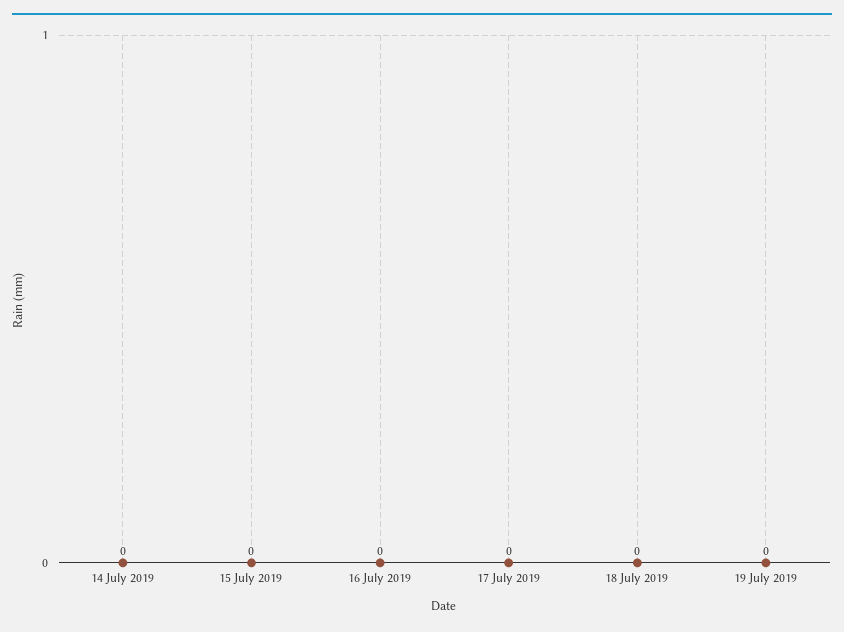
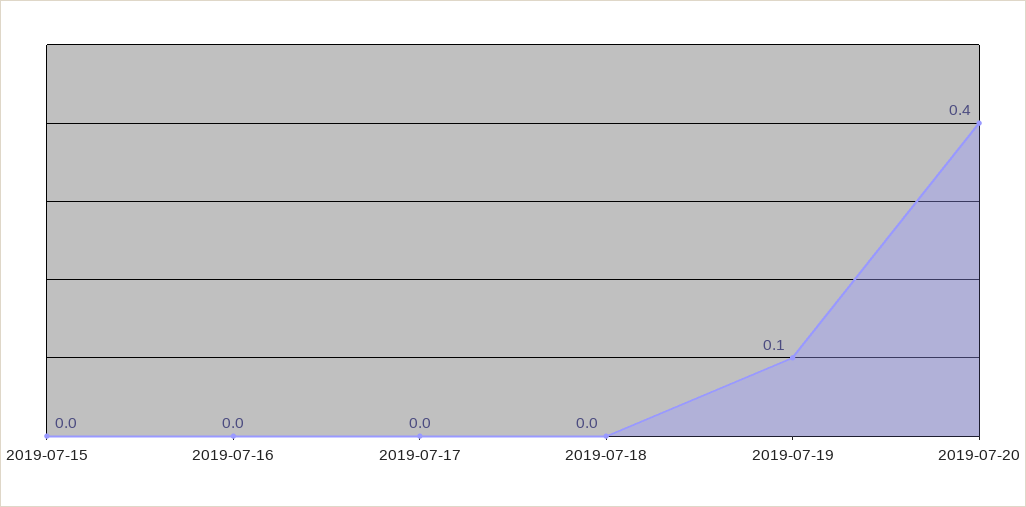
14 July 2019: 0 -> none
19 July 2019: 0 -> 0.1
2019-07-20: none -> 0.4

